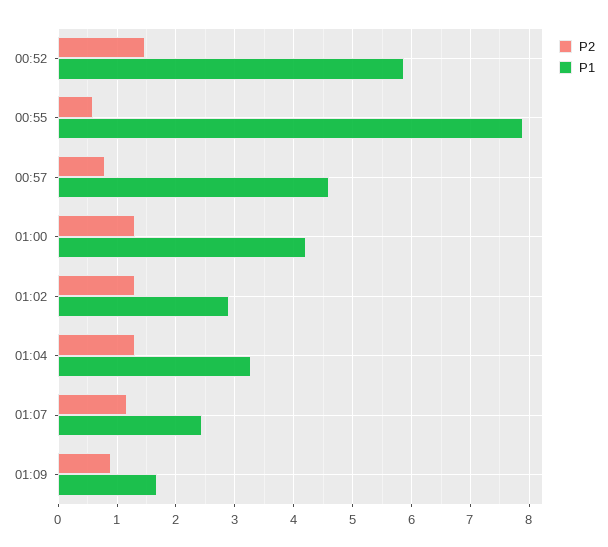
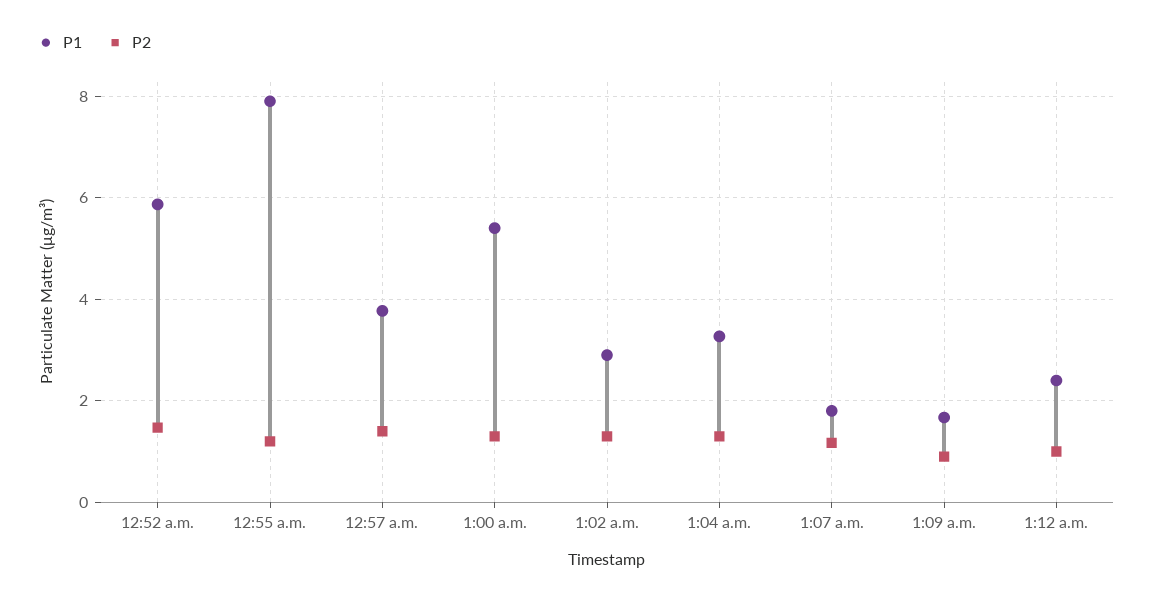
P2, 00:55: 0.6 -> 1.2
P2, 00:57: 0.8 -> 1.4
P1, 00:57: 4.6 -> 3.8
P1, 01:00: 4.2 -> 5.4
P1, 01:07: 2.4 -> 1.8
P1, 1:12 a.m.: none -> 2.4
P2, 1:12 a.m.: none -> 1

